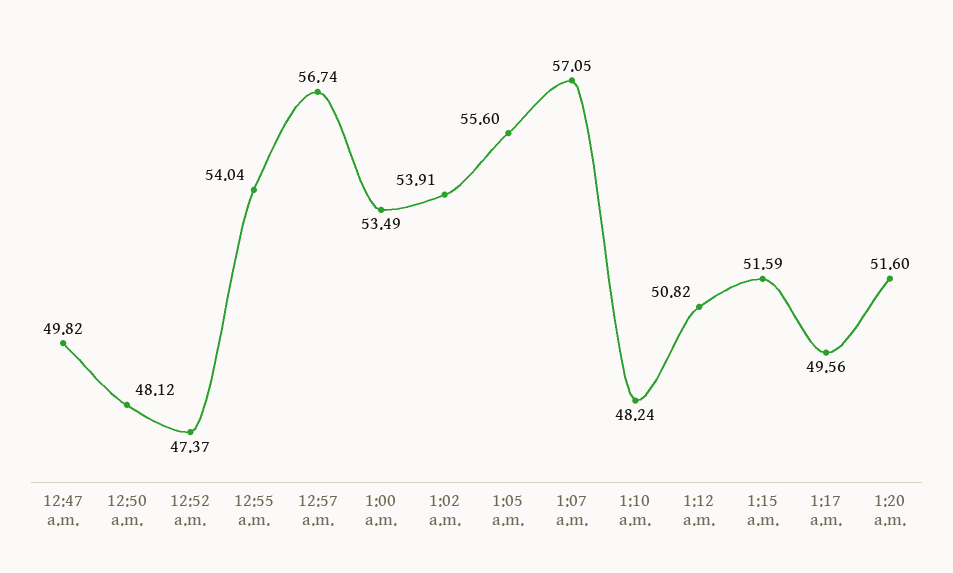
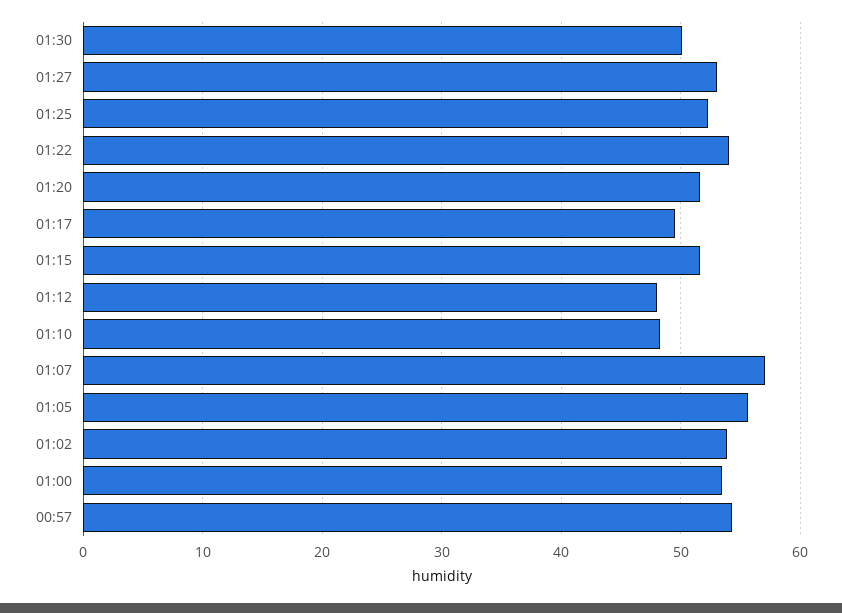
12:47 a.m.: 49.82 -> none
12:50 a.m.: 48.12 -> none
12:52 a.m.: 47.37 -> none
12:55 a.m.: 54.04 -> none
12:57 a.m.: 56.74 -> 54
1:12 a.m.: 50.82 -> 48
01:30: none -> 50
01:27: none -> 53
01:25: none -> 52
01:22: none -> 54

